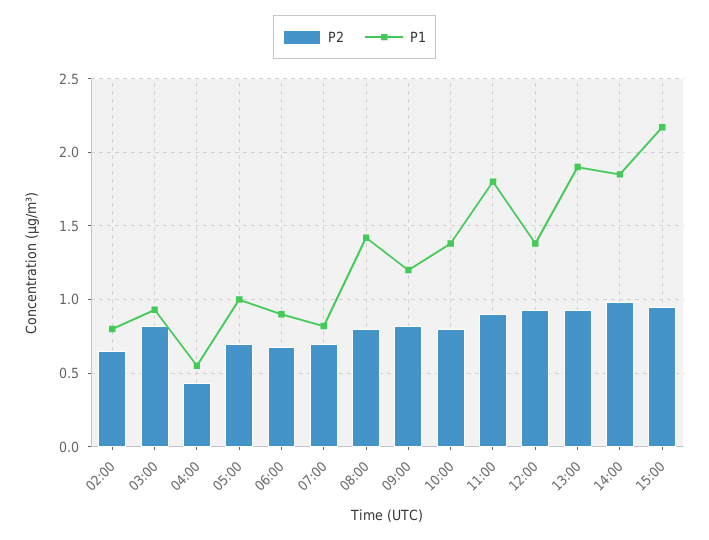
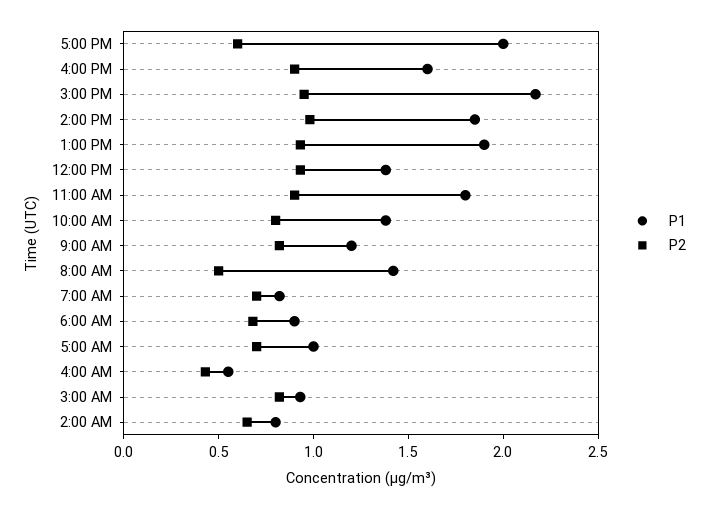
P2, 08:00: 0.8 -> 0.5
P1, 5:00 PM: none -> 2
P2, 5:00 PM: none -> 0.6
P1, 4:00 PM: none -> 1.6
P2, 4:00 PM: none -> 0.9

